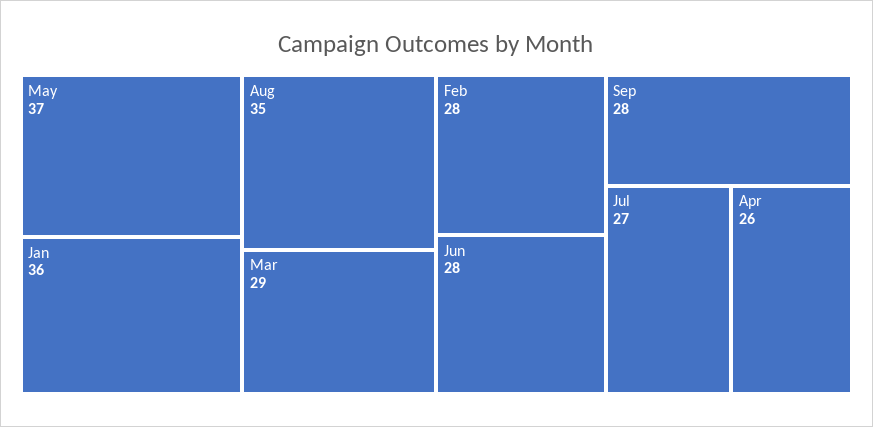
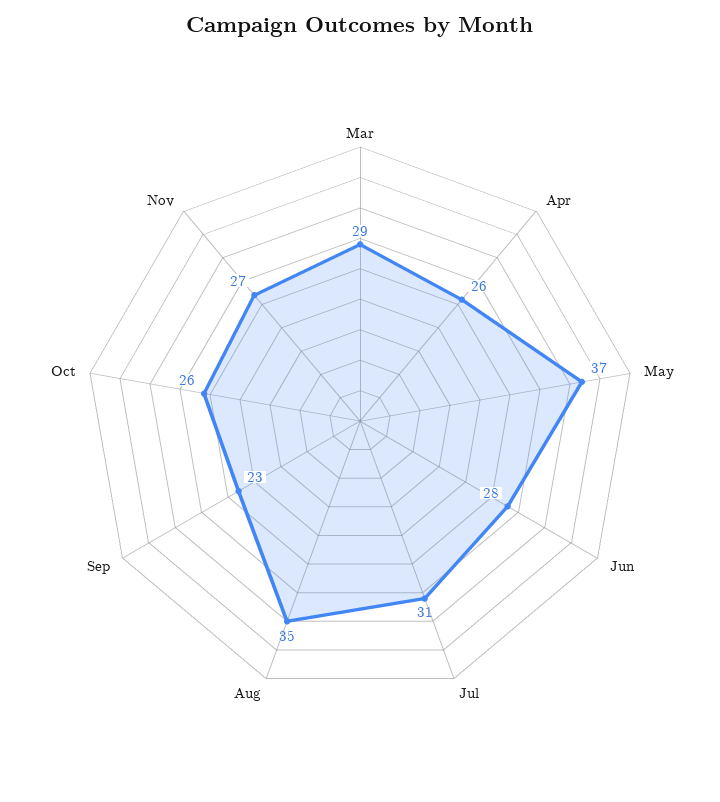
Jan: 36 -> none
Feb: 28 -> none
Sep: 28 -> 23
Jul: 27 -> 31
Oct: none -> 26
Nov: none -> 27

